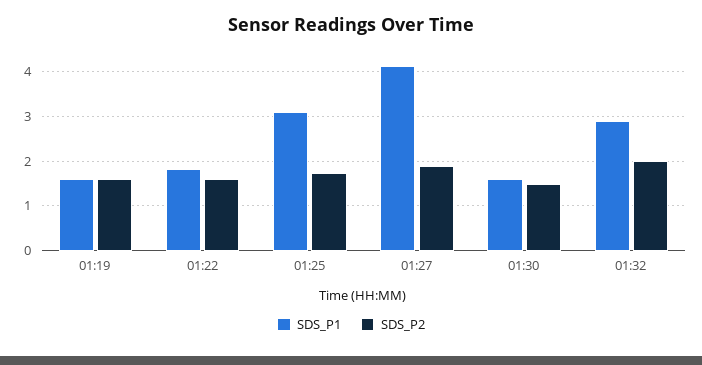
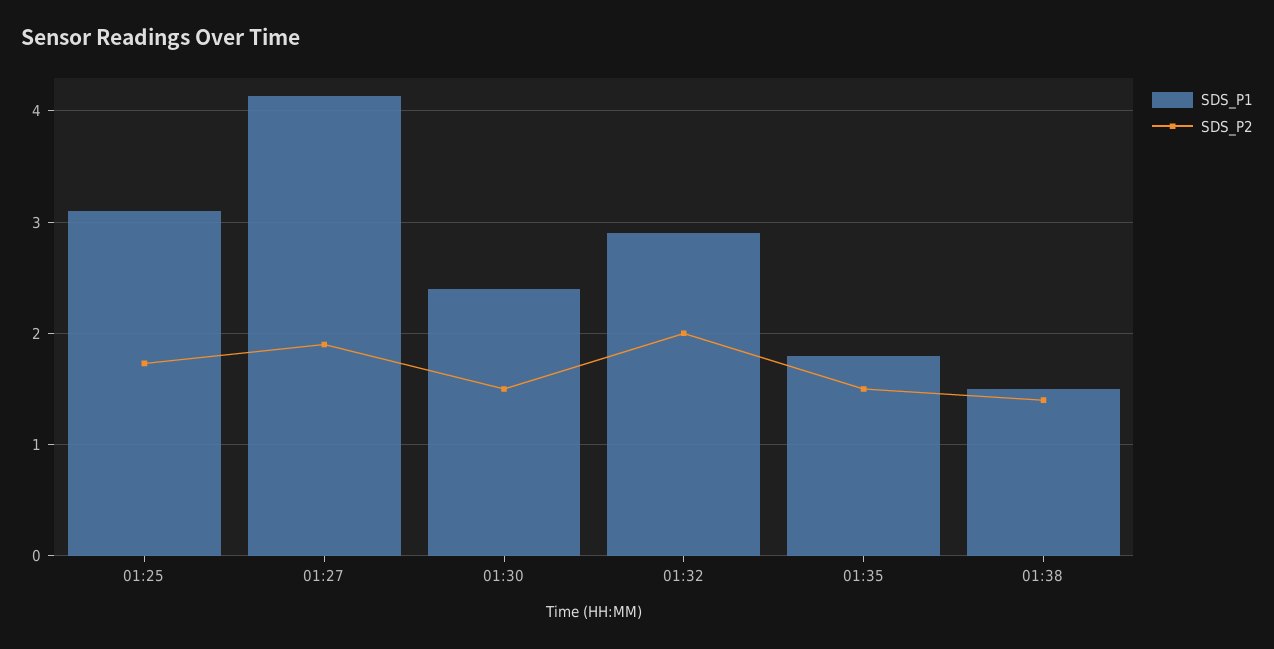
SDS_P1, 01:19: 1.6 -> none
SDS_P2, 01:19: 1.6 -> none
SDS_P1, 01:22: 1.8 -> none
SDS_P2, 01:22: 1.6 -> none
SDS_P1, 01:30: 1.6 -> 2.4
SDS_P1, 01:35: none -> 1.8
SDS_P2, 01:35: none -> 1.5
SDS_P1, 01:38: none -> 1.5
SDS_P2, 01:38: none -> 1.4

